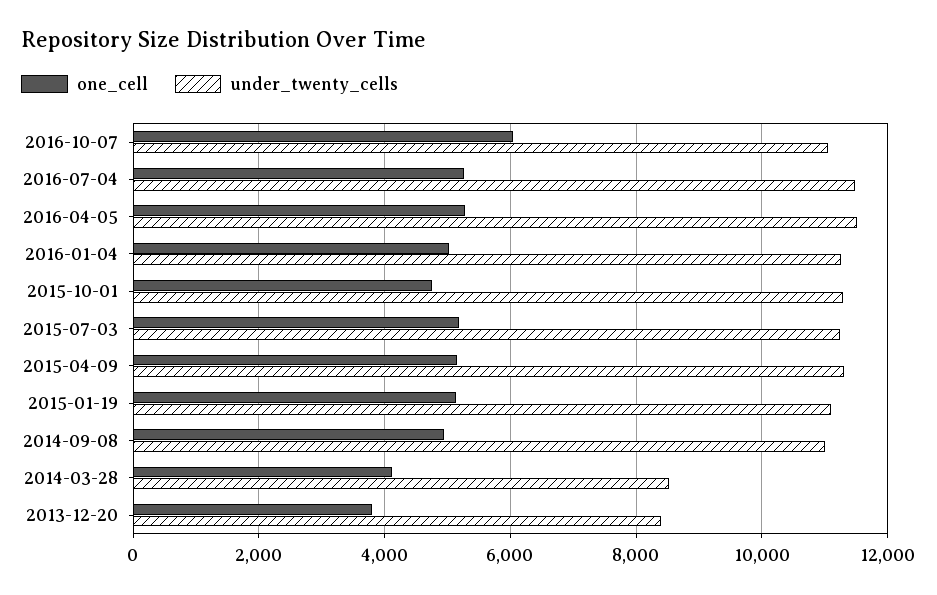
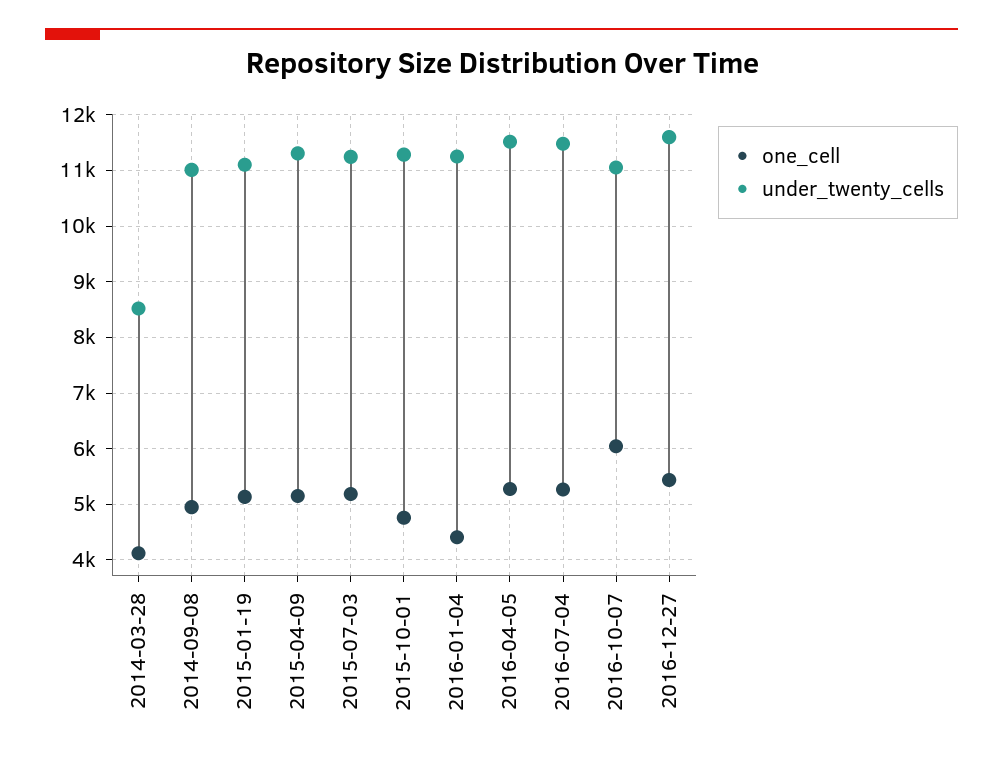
one_cell, 2016-01-04: 5000 -> 4400
one_cell, 2013-12-20: 3800 -> none
under_twenty_cells, 2013-12-20: 8400 -> none
one_cell, 2016-12-27: none -> 5400
under_twenty_cells, 2016-12-27: none -> 11600

